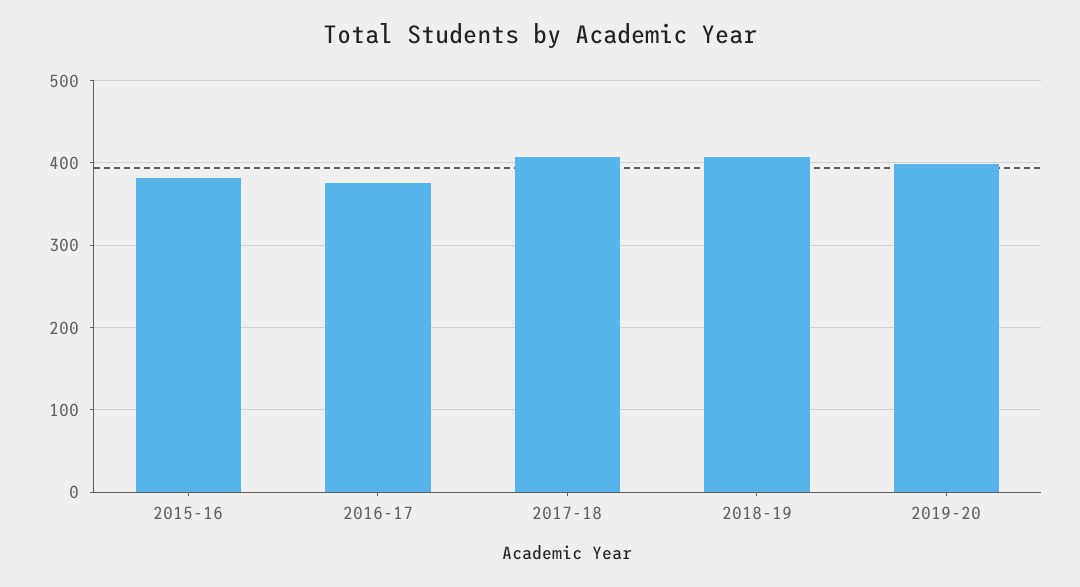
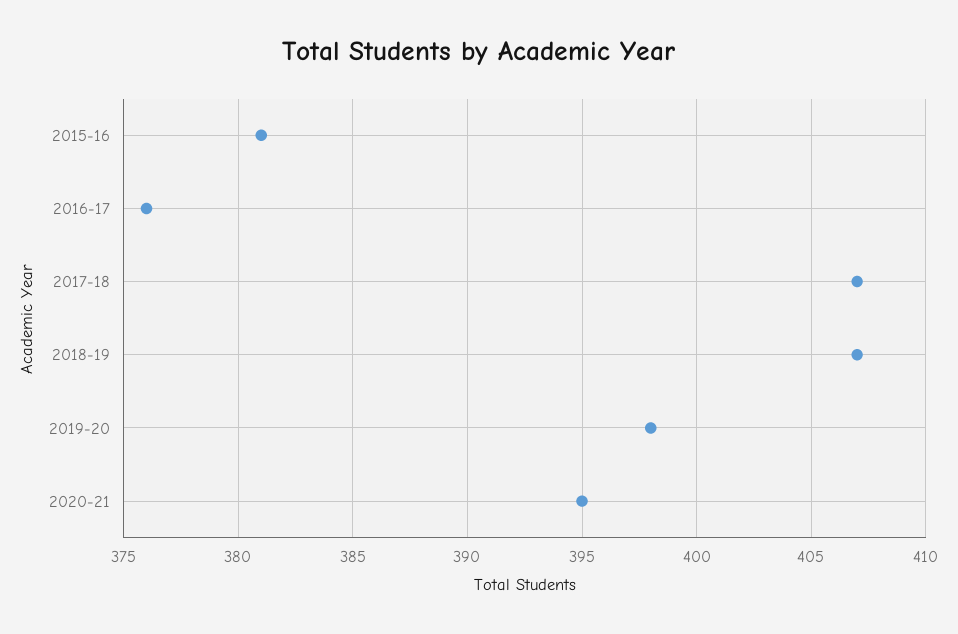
2020-21: none -> 395

